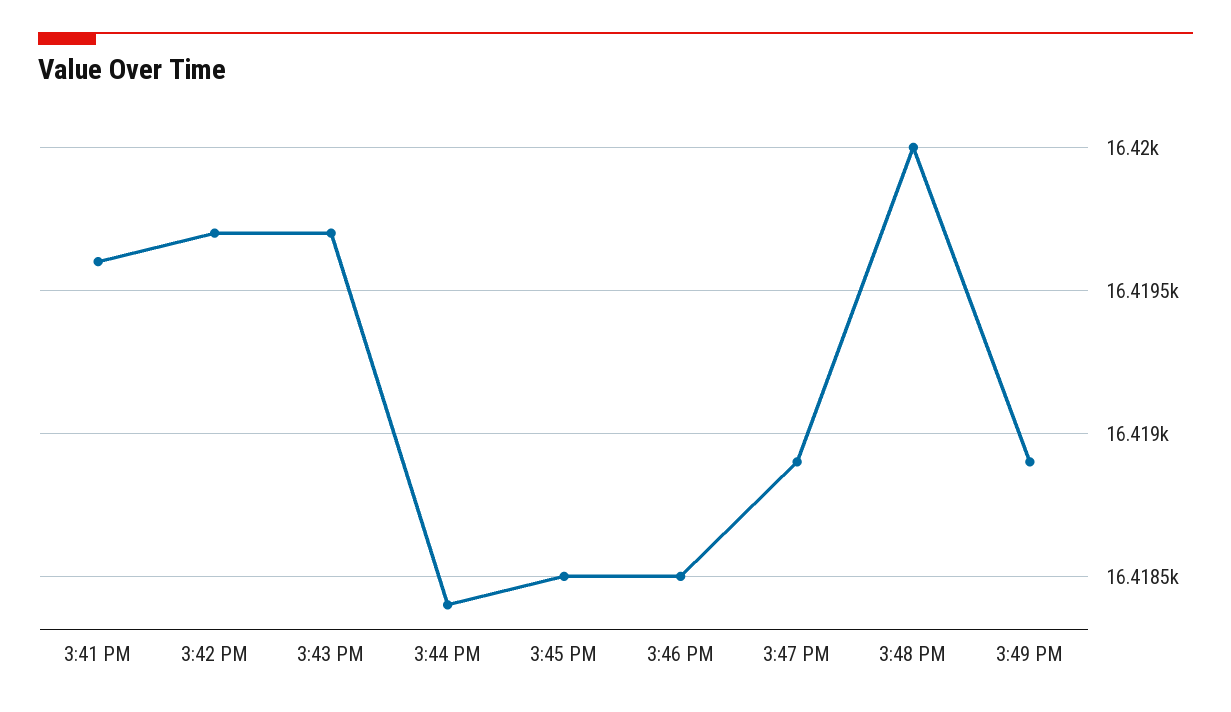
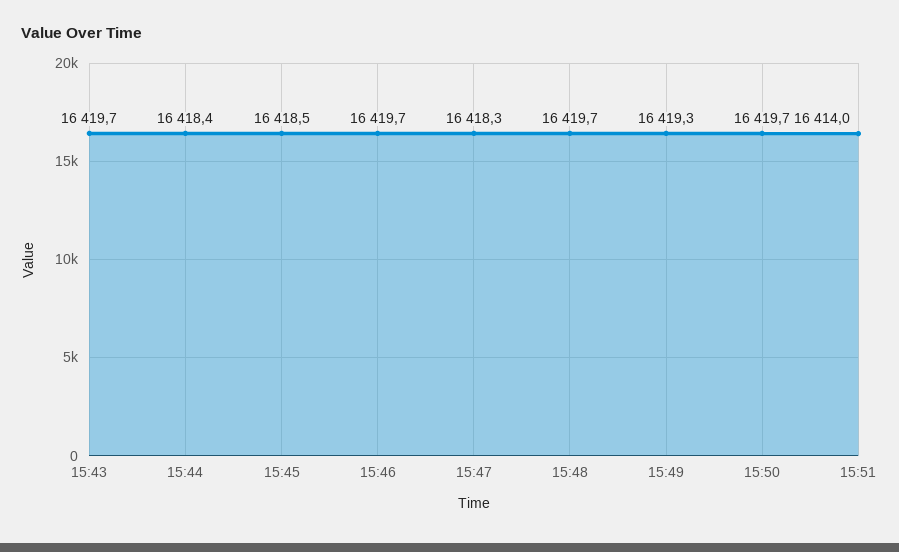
3:41 PM: 16419.6 -> none
3:42 PM: 16419.7 -> none
3:46 PM: 16418.5 -> 16419.7
3:47 PM: 16418.9 -> 16418.3
3:48 PM: 16420 -> 16419.7
3:49 PM: 16418.9 -> 16419.3
15:50: none -> 16419.7
15:51: none -> 16414

